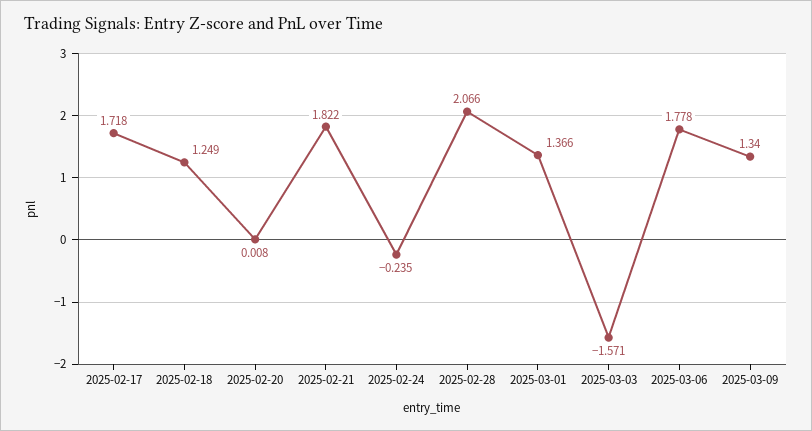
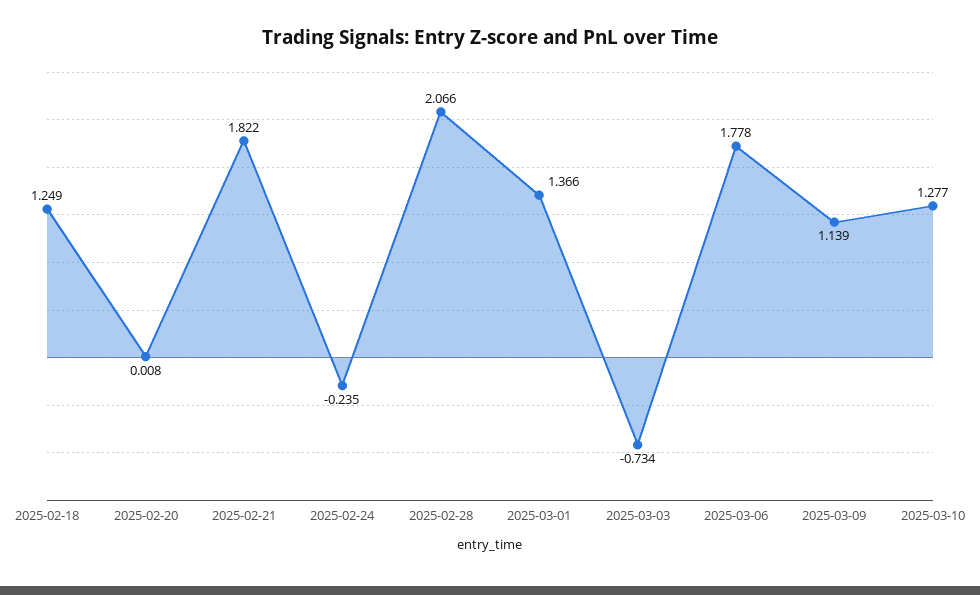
2025-02-17: 1.718 -> none
2025-03-03: -1.571 -> -0.734
2025-03-09: 1.34 -> 1.139
2025-03-10: none -> 1.277

